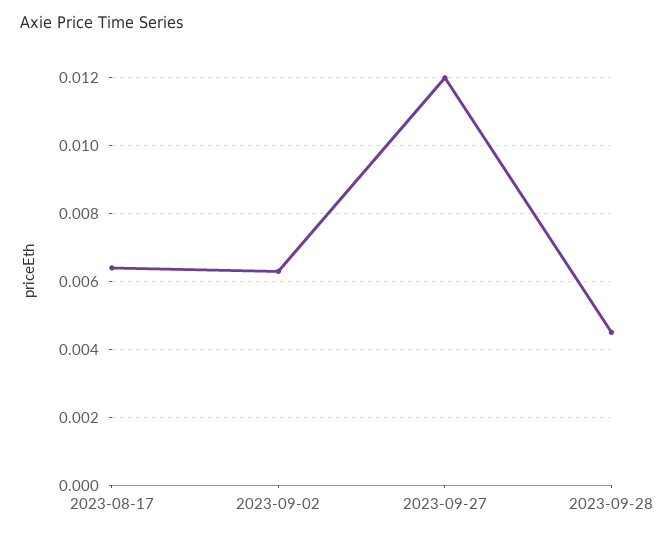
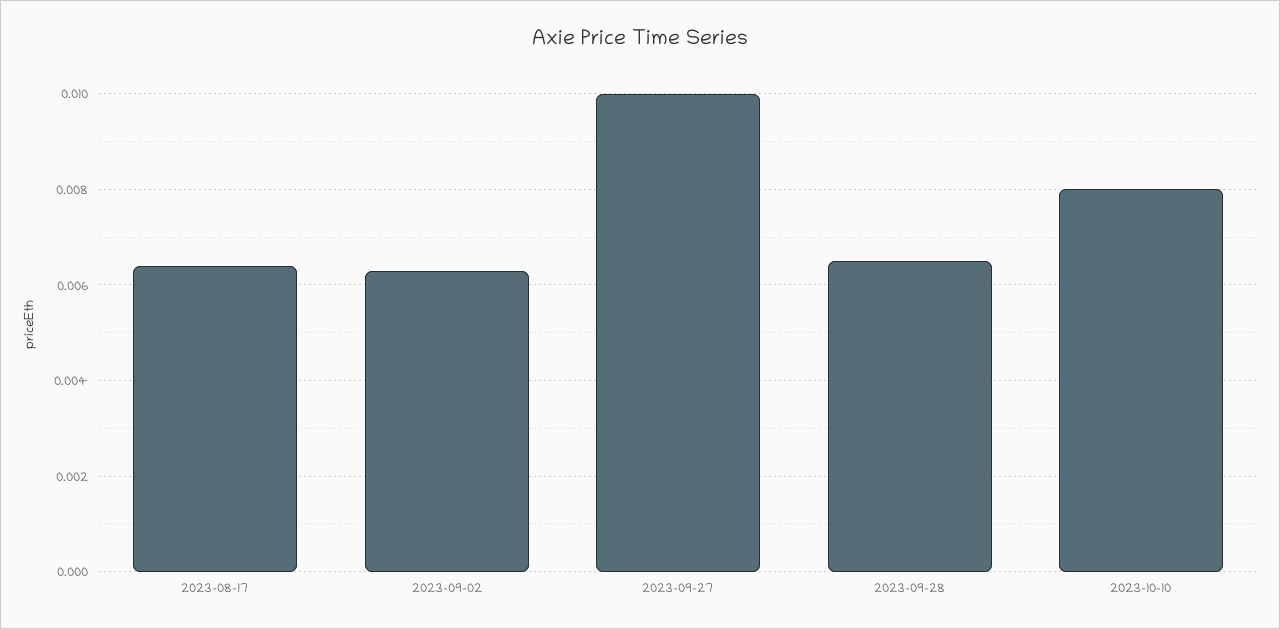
2023-09-27: 0.012 -> 0.01
2023-09-28: 0.0045 -> 0.0065
2023-10-10: none -> 0.008

